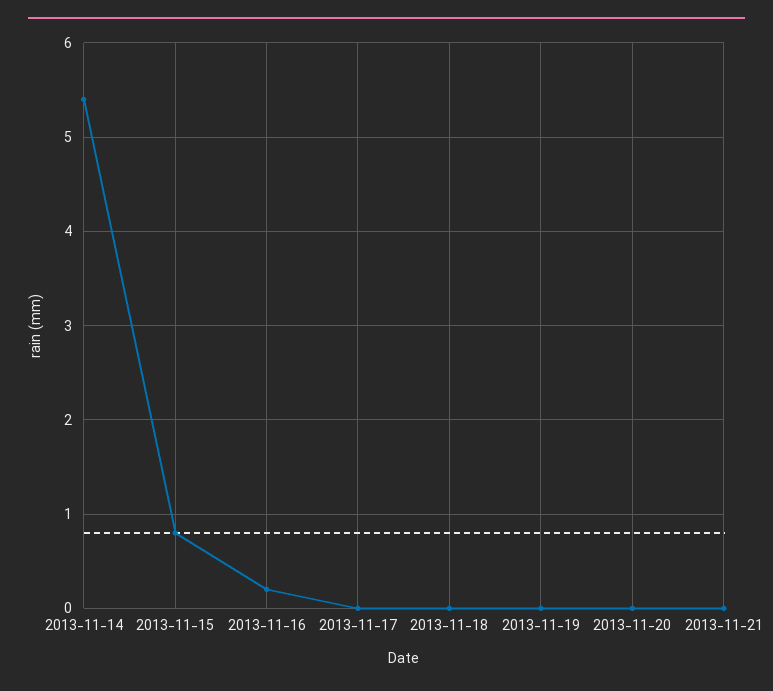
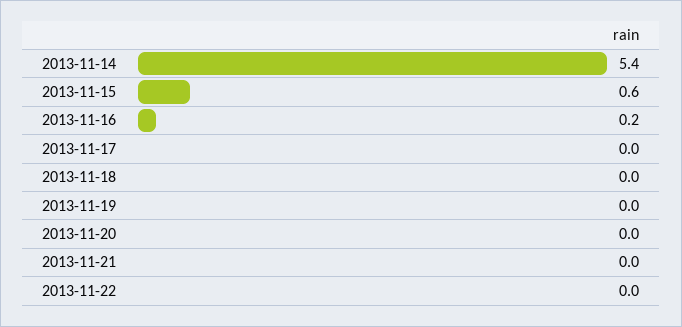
2013-11-15: 0.8 -> 0.6
2013-11-22: none -> 0

